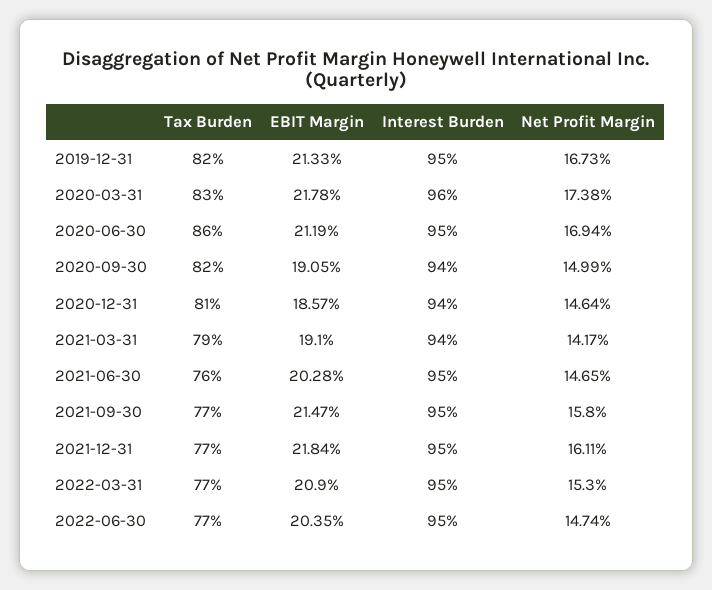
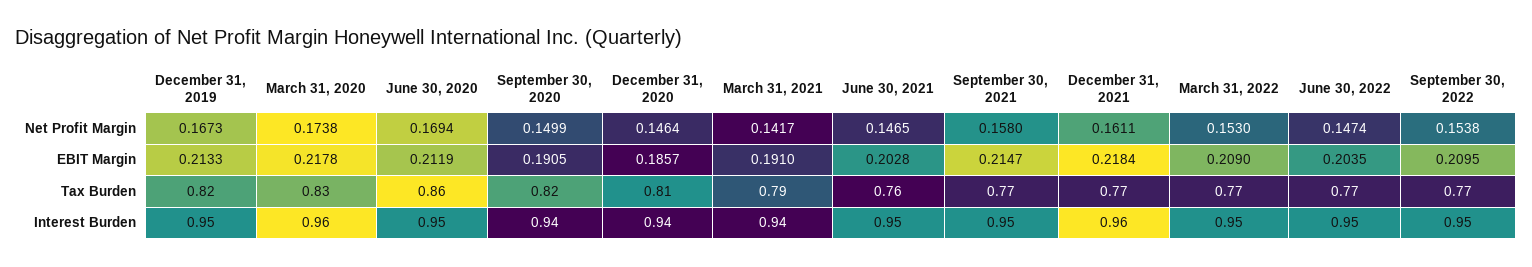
Interest Burden, 2021-12-31: 0.95 -> 0.96
Net Profit Margin, September 30, 2022: none -> 0.1538
EBIT Margin, September 30, 2022: none -> 0.2095
Tax Burden, September 30, 2022: none -> 0.77
Interest Burden, September 30, 2022: none -> 0.95

